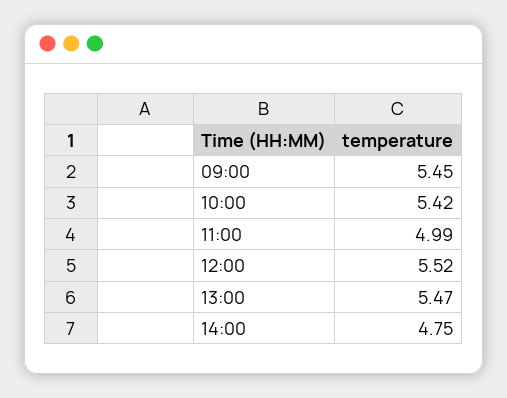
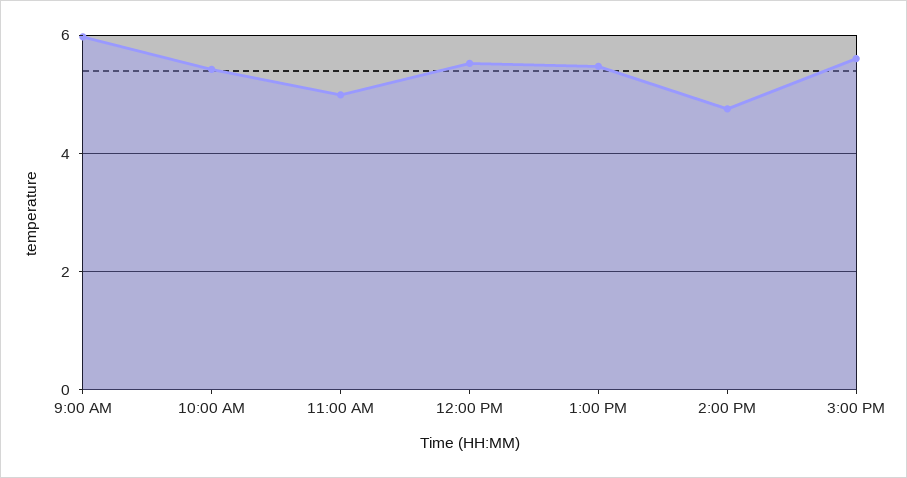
09:00: 5.45 -> 6
3:00 PM: none -> 5.6

